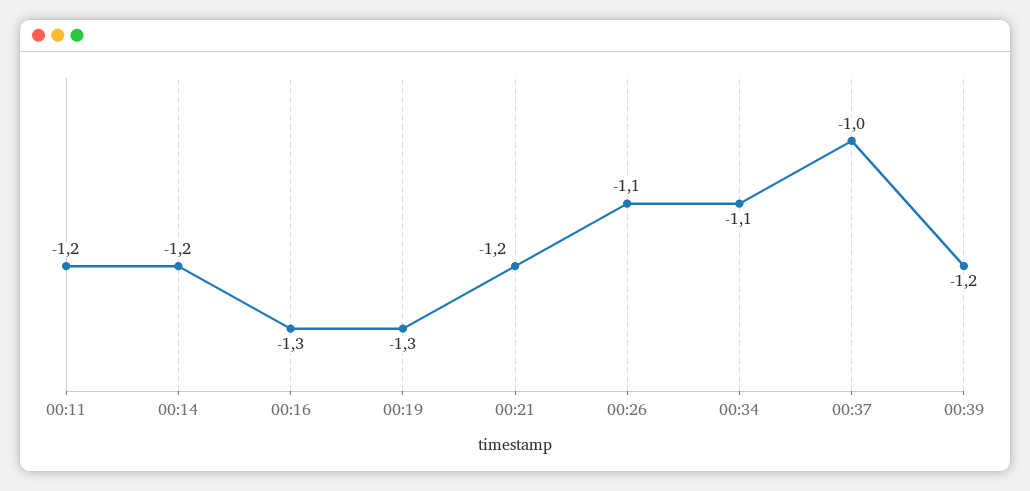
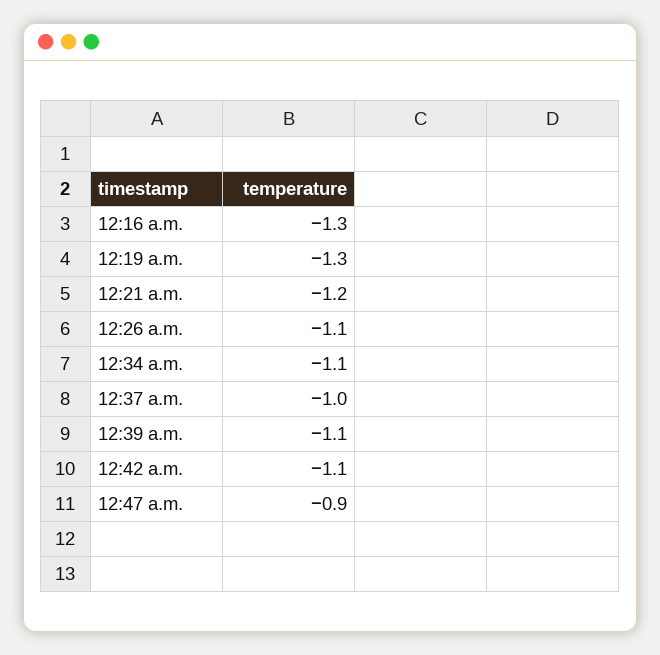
00:11: -1.2 -> none
00:14: -1.2 -> none
00:39: -1.2 -> -1.1
12:42 a.m.: none -> -1.1
12:47 a.m.: none -> -0.9

